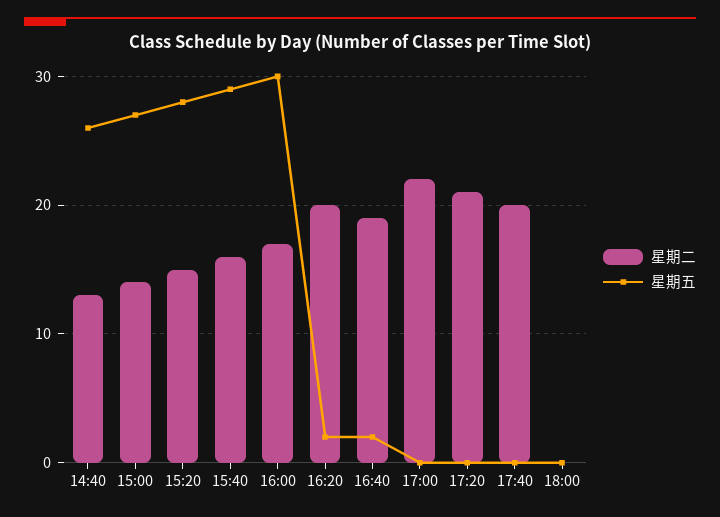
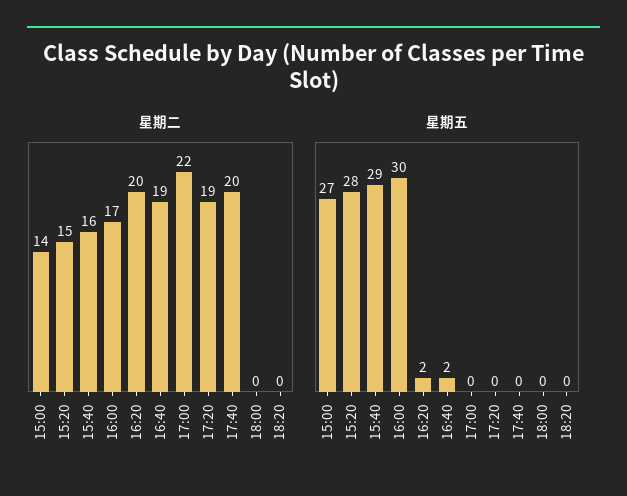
星期二, 14:40: 13 -> none
星期五, 14:40: 26 -> none
星期二, 17:20: 21 -> 19
星期二, 18:20: none -> 0
星期五, 18:20: none -> 0

